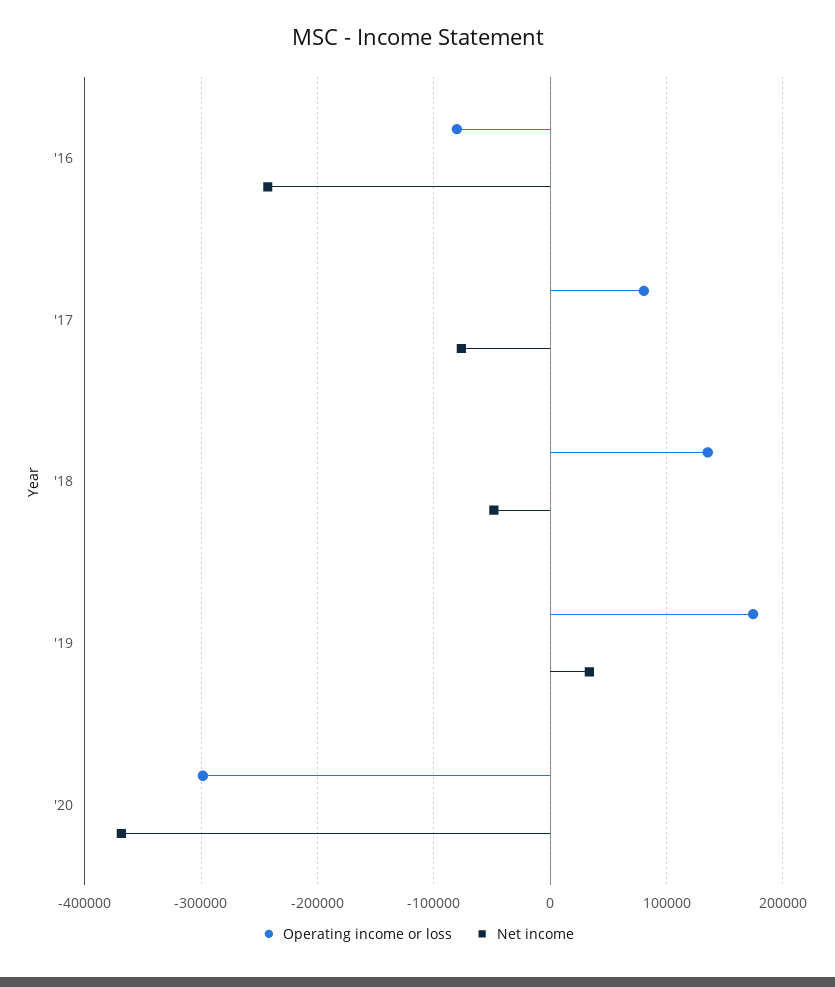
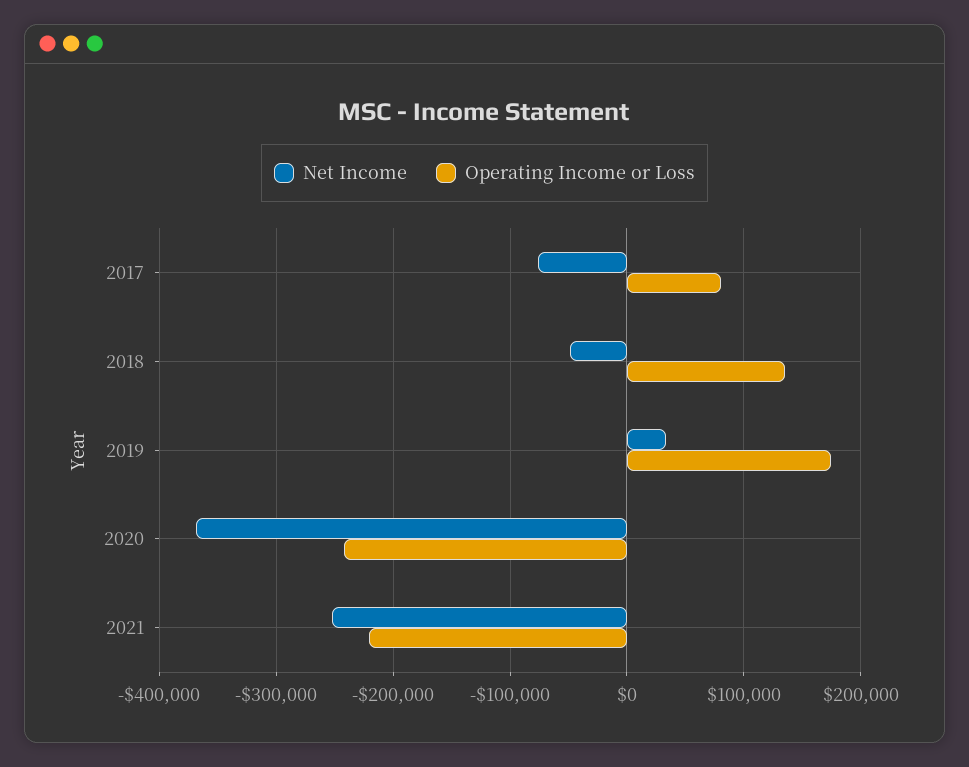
Operating income or loss, '16: -80000 -> none
Net income, '16: -240000 -> none
Operating income or loss, '20: -300000 -> -240000
Net income, 2021: none -> -250000
Operating income or loss, 2021: none -> -220000

